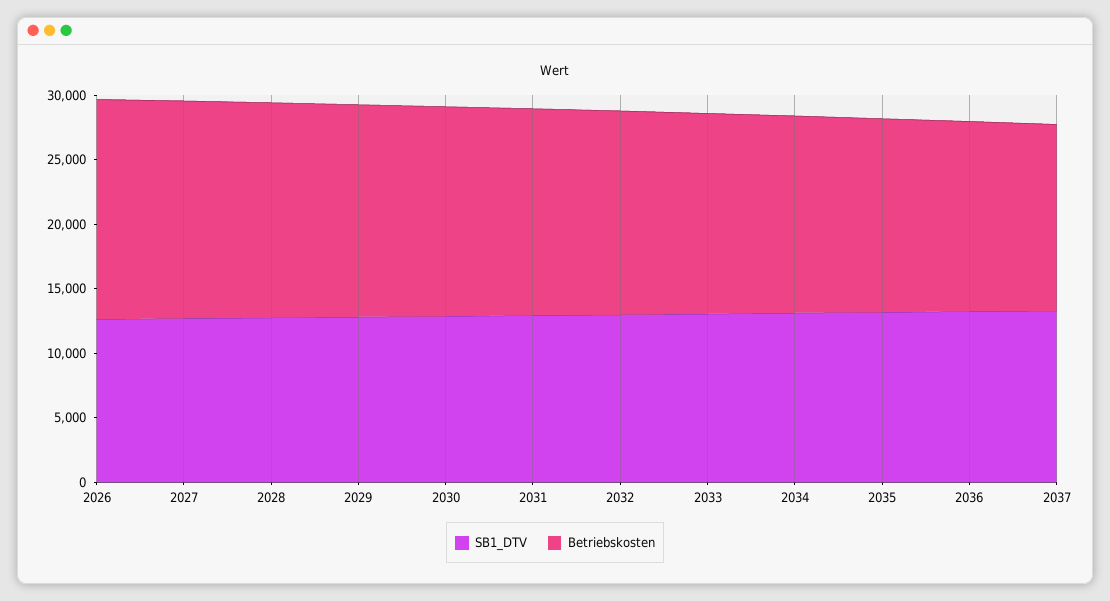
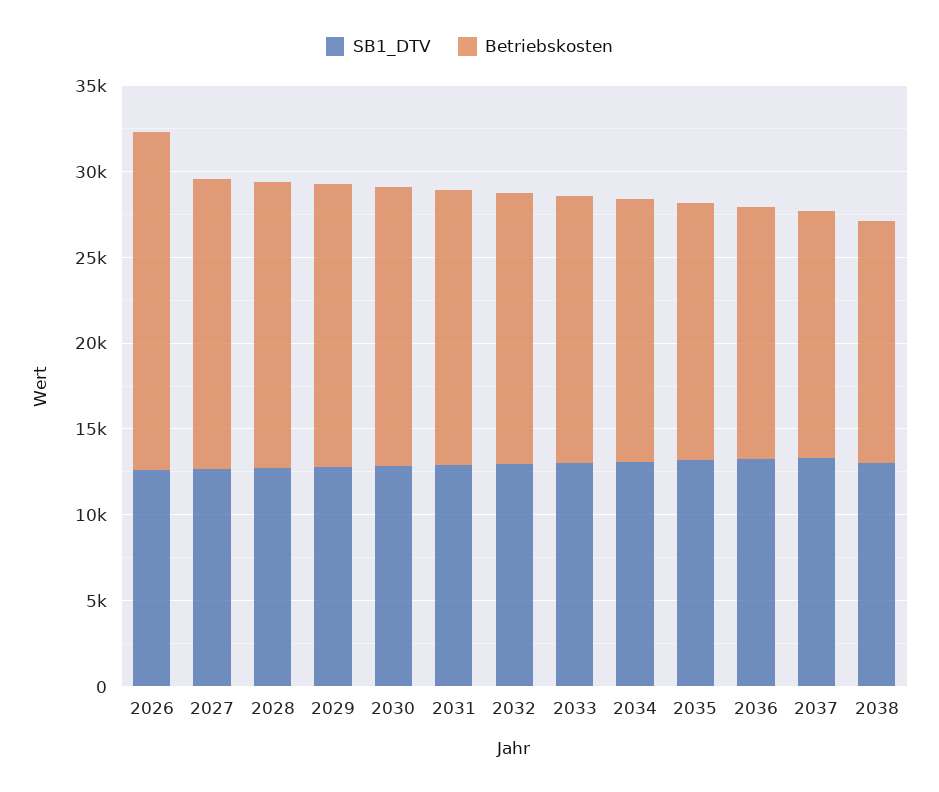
Betriebskosten, 2026: 17000 -> 20000
SB1_DTV, 2038: none -> 13000
Betriebskosten, 2038: none -> 14000

